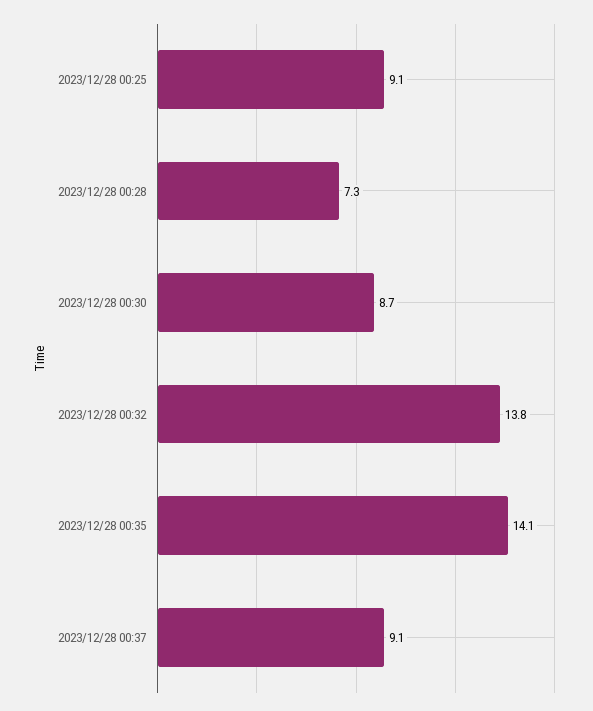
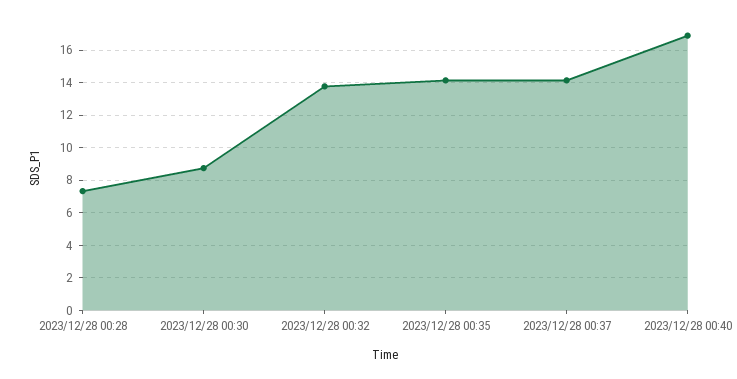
2023/12/28 00:25: 9.1 -> none
2023/12/28 00:37: 9.1 -> 14
2023/12/28 00:40: none -> 17

